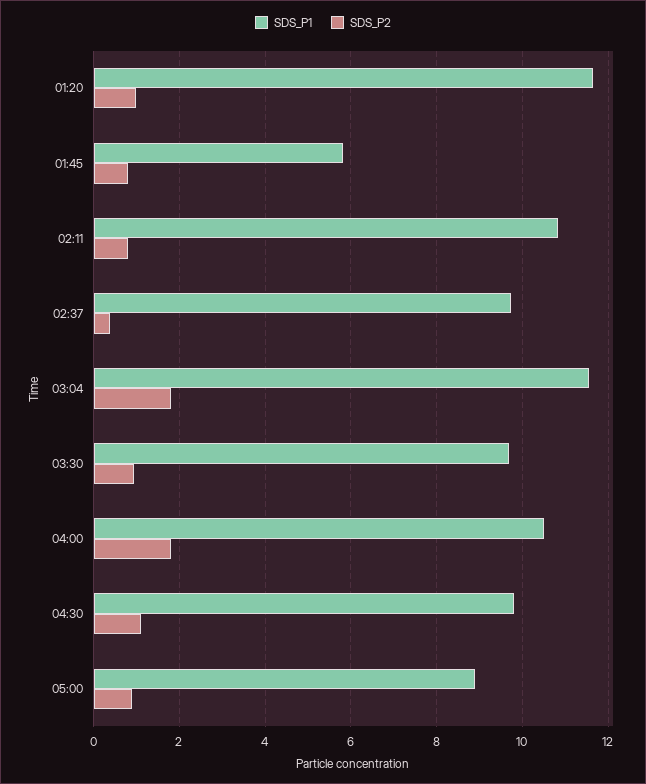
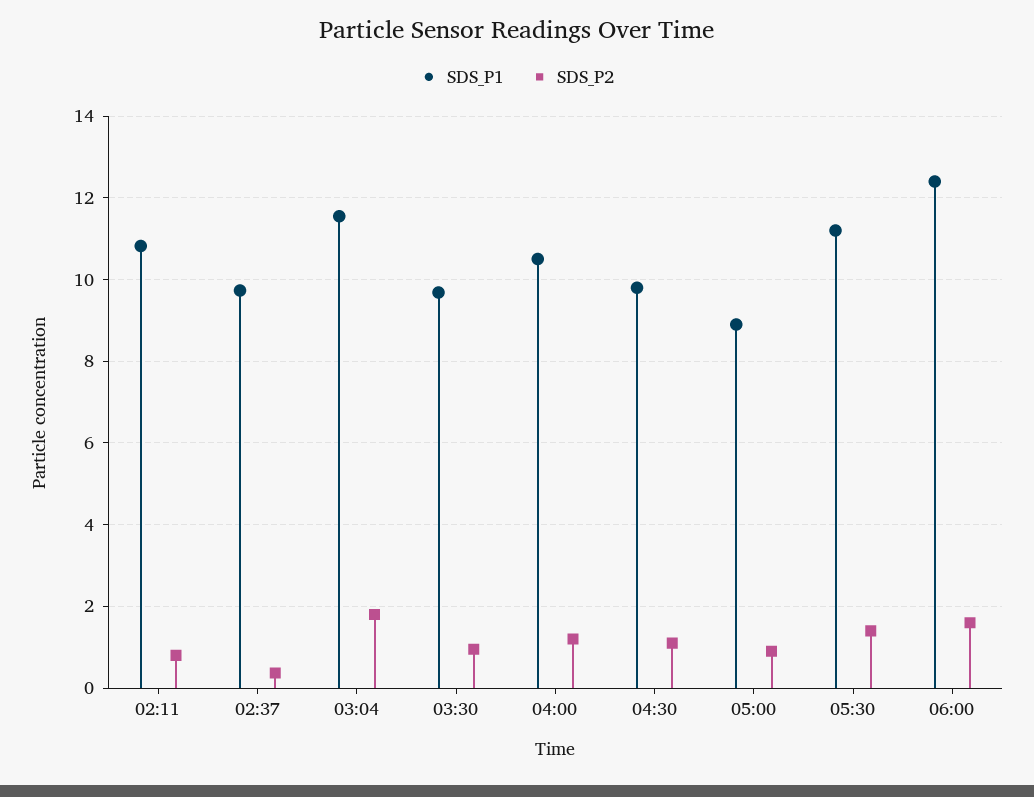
SDS_P1, 01:20: 11.6 -> none
SDS_P2, 01:20: 1 -> none
SDS_P1, 01:45: 5.8 -> none
SDS_P2, 01:45: 0.8 -> none
SDS_P2, 04:00: 1.8 -> 1.2
SDS_P1, 05:30: none -> 11.2
SDS_P2, 05:30: none -> 1.4
SDS_P1, 06:00: none -> 12.4
SDS_P2, 06:00: none -> 1.6

